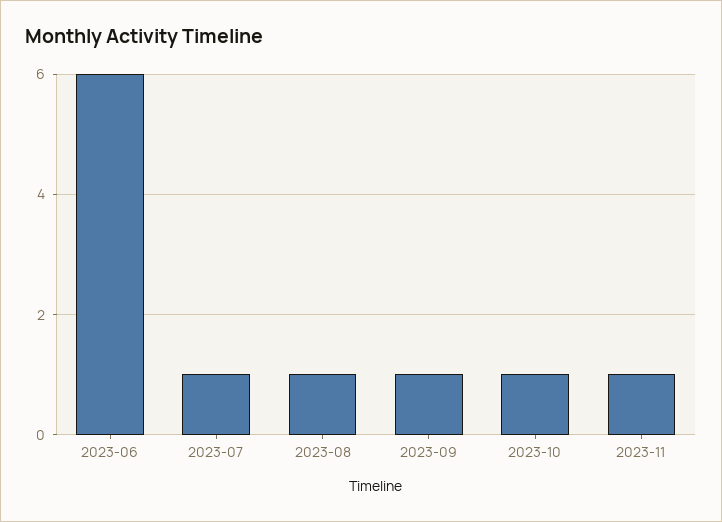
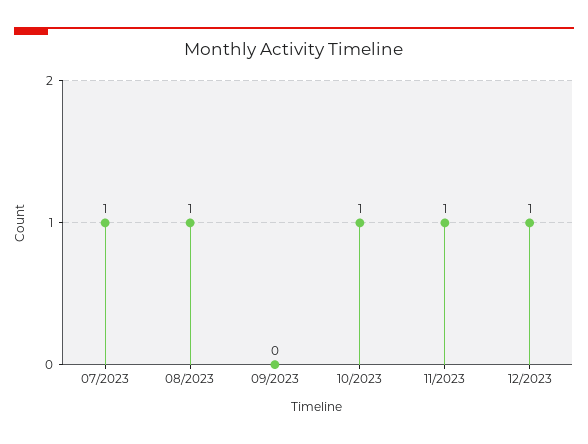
2023-06: 6 -> none
2023-09: 1 -> 0
12/2023: none -> 1

